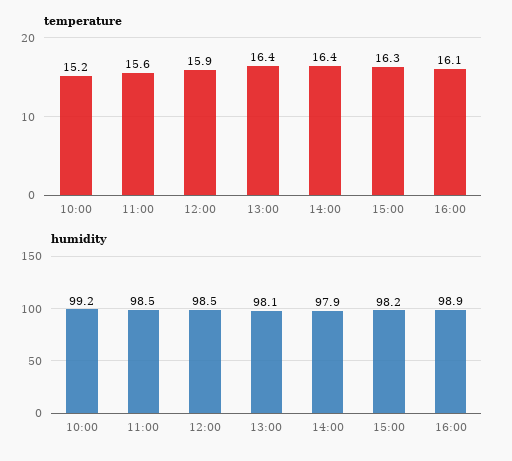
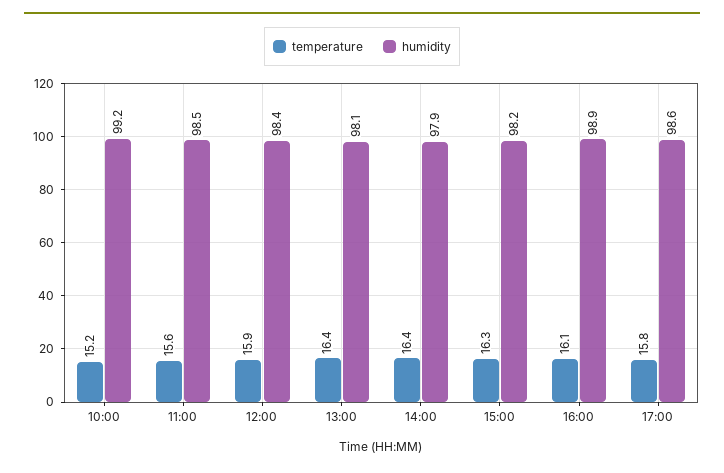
humidity, 12:00: 98.5 -> 98.4
temperature, 17:00: none -> 15.8
humidity, 17:00: none -> 98.6

